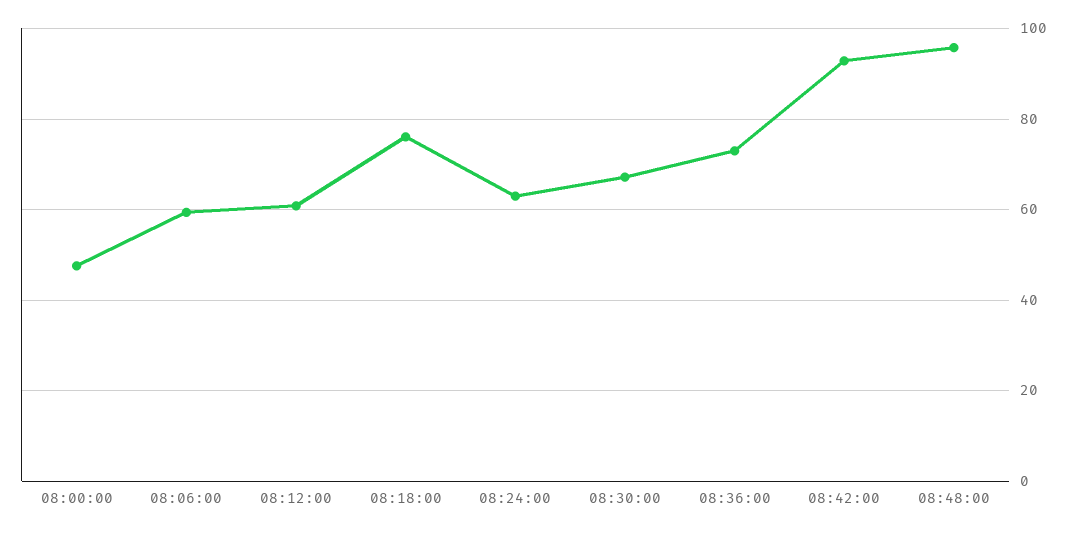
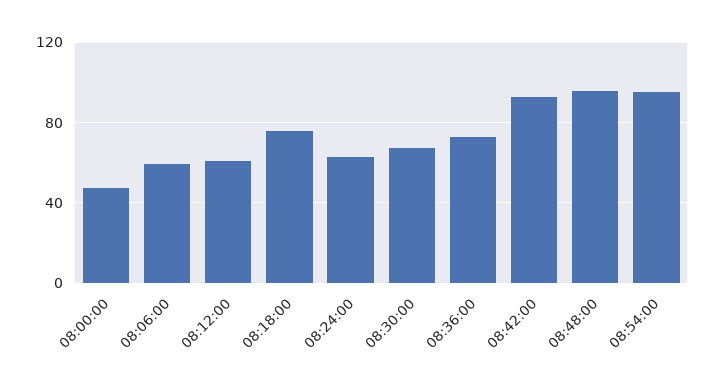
08:54:00: none -> 95

